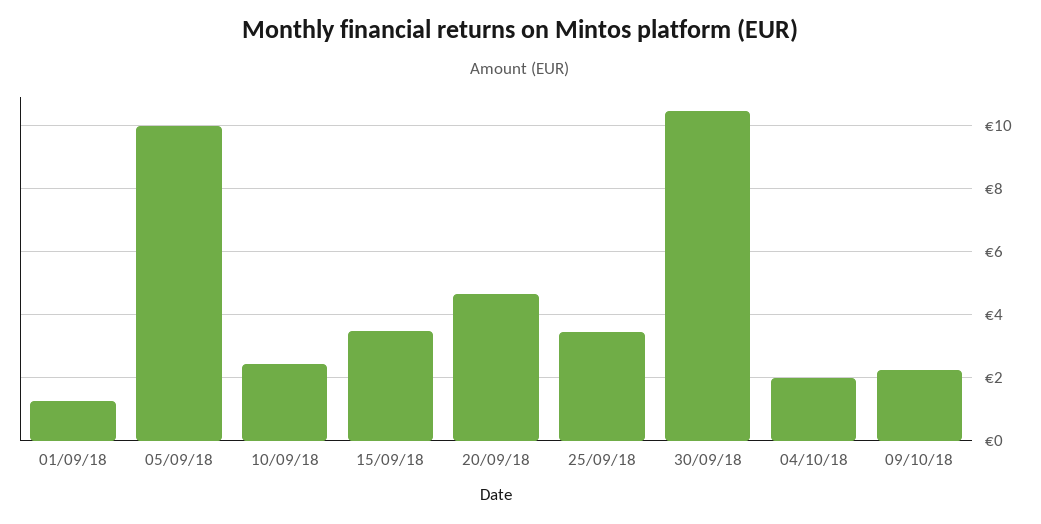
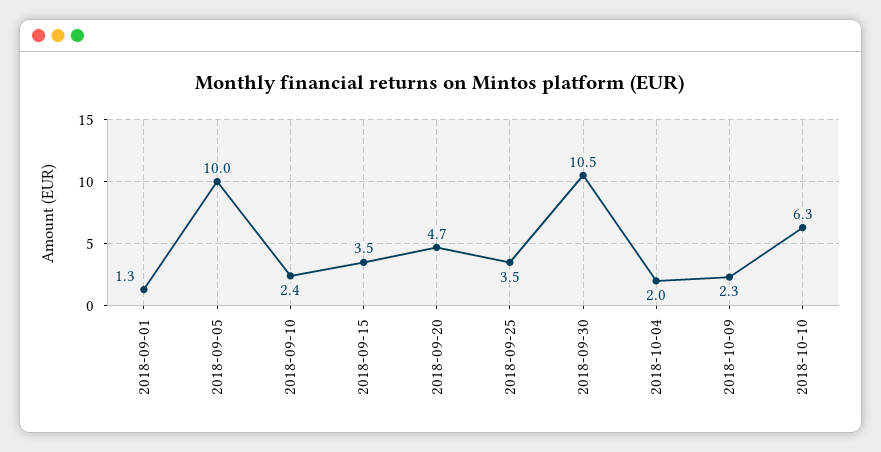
2018-10-10: none -> 6.3

